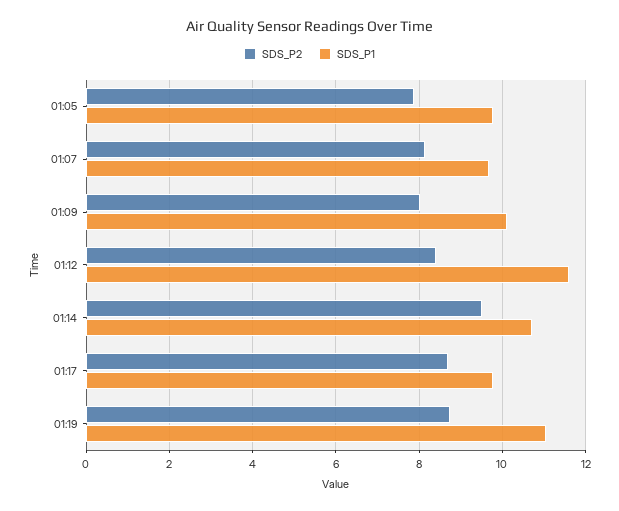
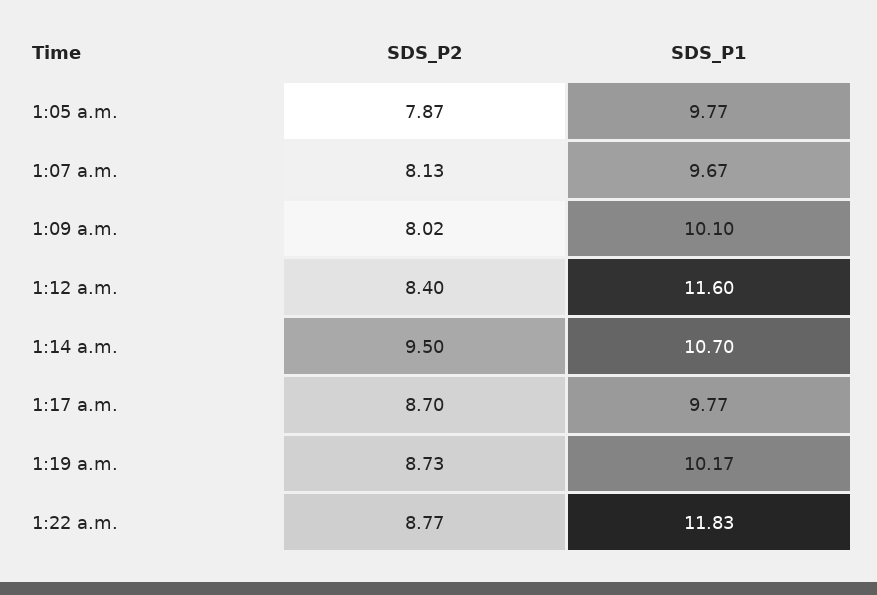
SDS_P1, 01:19: 11 -> 10.17
SDS_P2, 1:22 a.m.: none -> 8.77
SDS_P1, 1:22 a.m.: none -> 11.83

